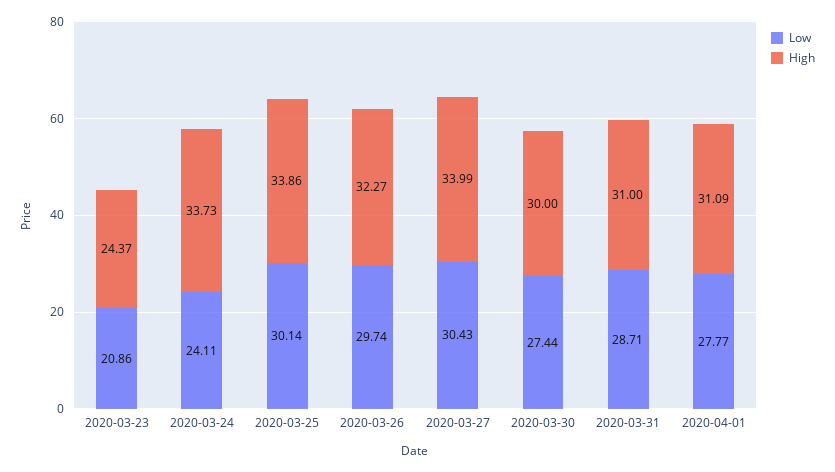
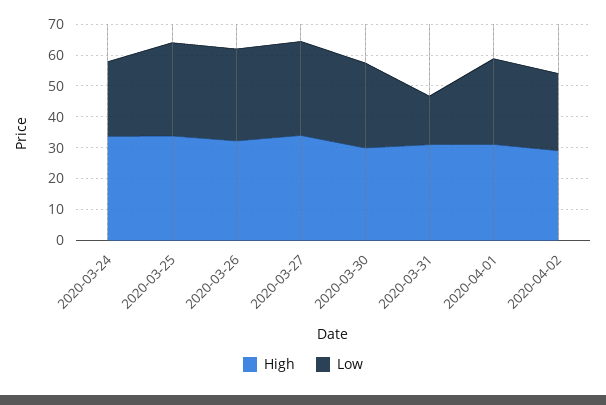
Low, 2020-03-23: 20.86 -> none
High, 2020-03-23: 24.37 -> none
Low, 2020-03-31: 28.71 -> 15
High, 2020-04-02: none -> 30
Low, 2020-04-02: none -> 25

